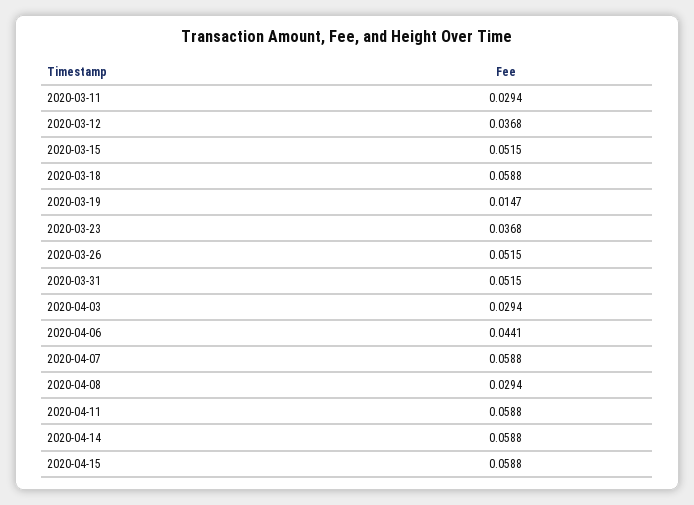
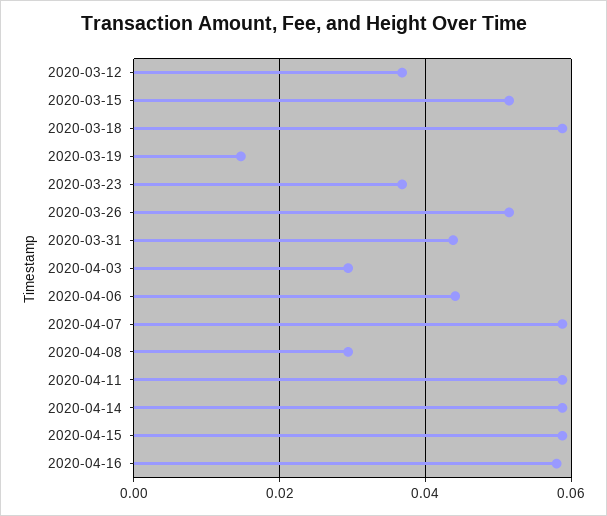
2020-03-11: 0.0294 -> none
2020-03-31: 0.0515 -> 0.044
2020-04-16: none -> 0.058

